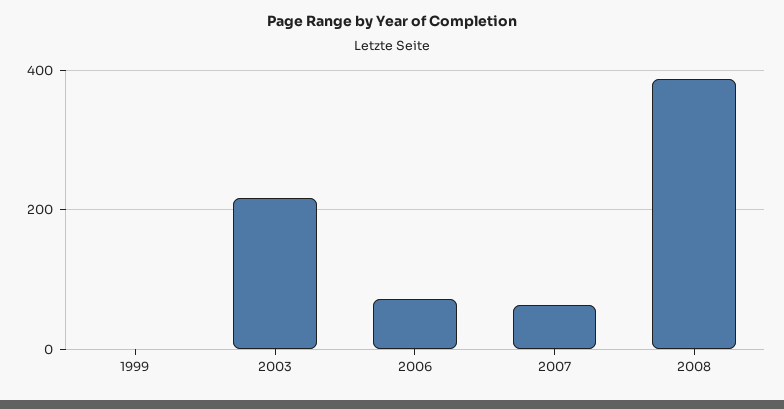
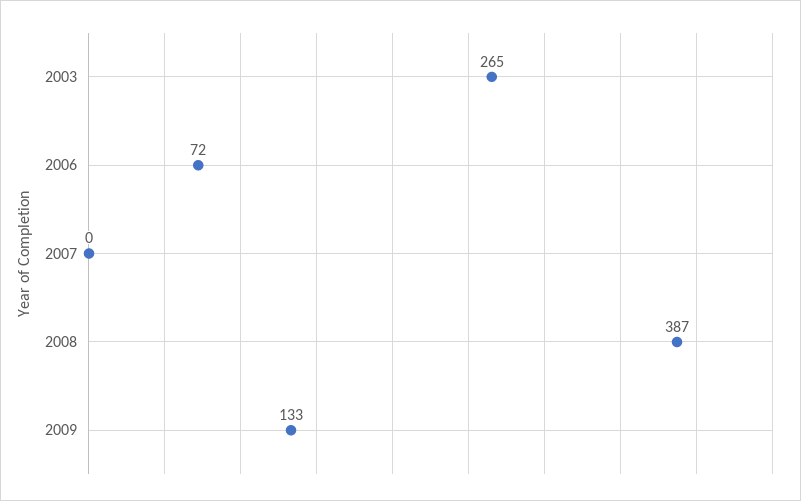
1999: 0 -> none
2003: 220 -> 265
2007: 60 -> 0
2009: none -> 133

